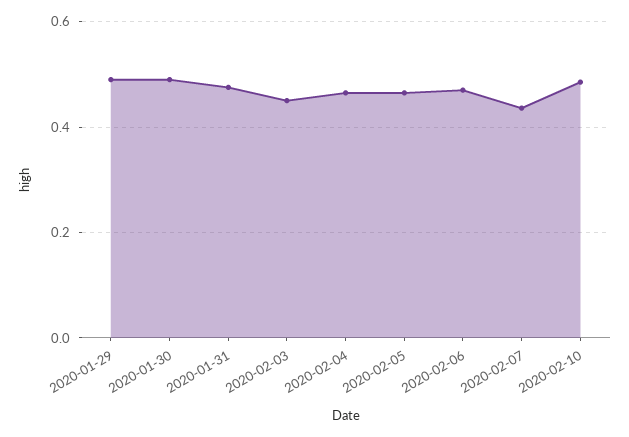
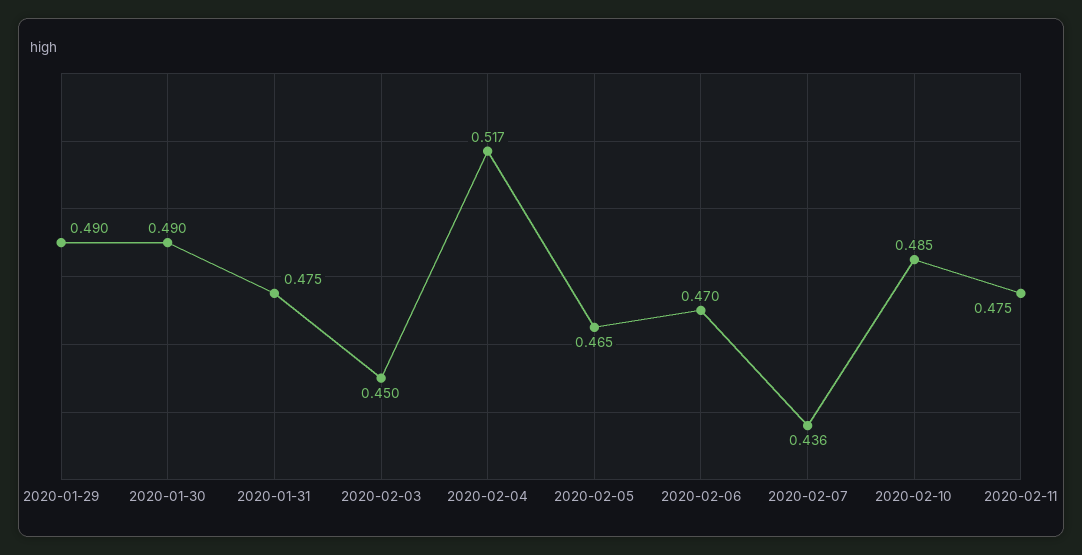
2020-02-04: 0.46 -> 0.517
2020-02-11: none -> 0.475

